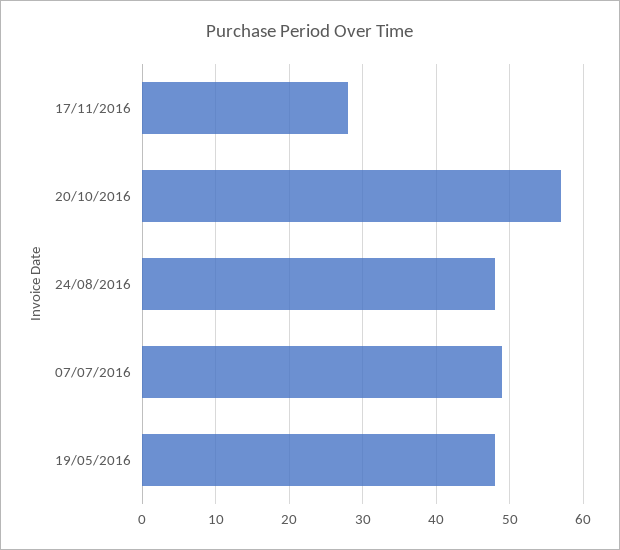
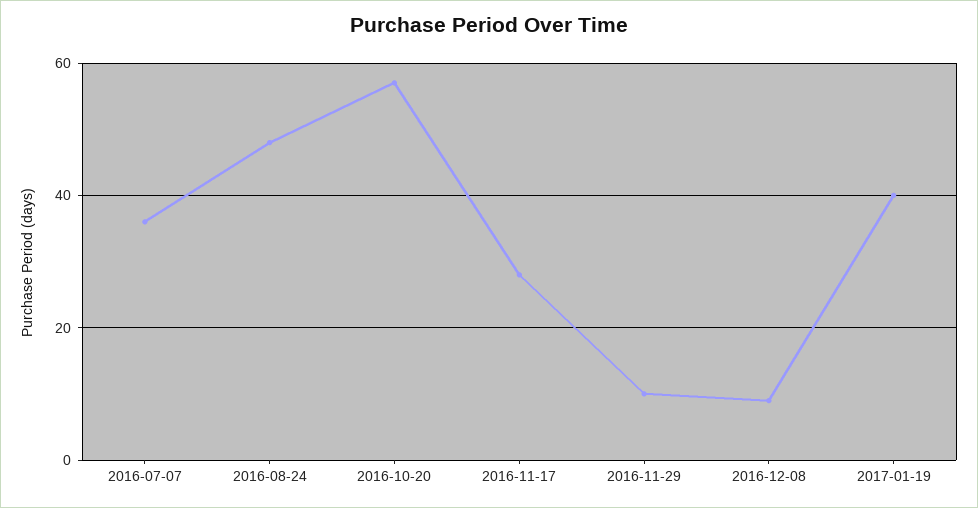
07/07/2016: 49 -> 35
19/05/2016: 48 -> none
2016-11-29: none -> 10
2016-12-08: none -> 10
2017-01-19: none -> 40

